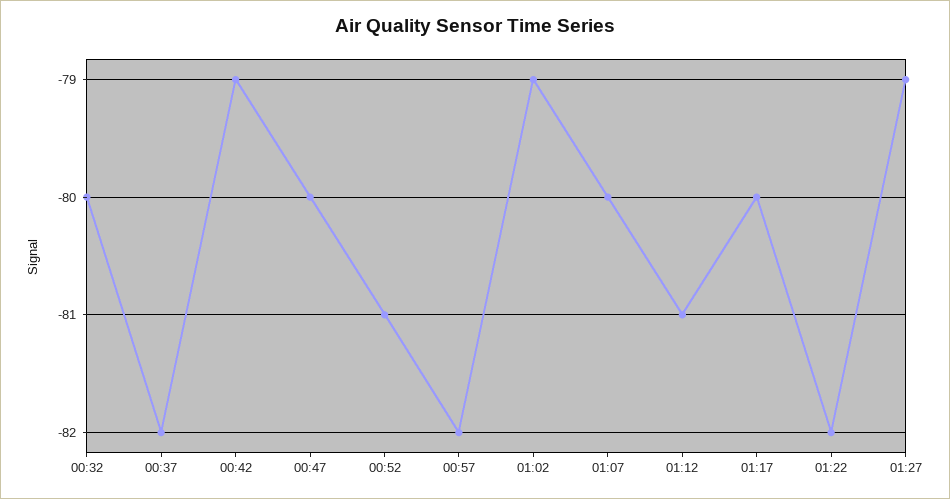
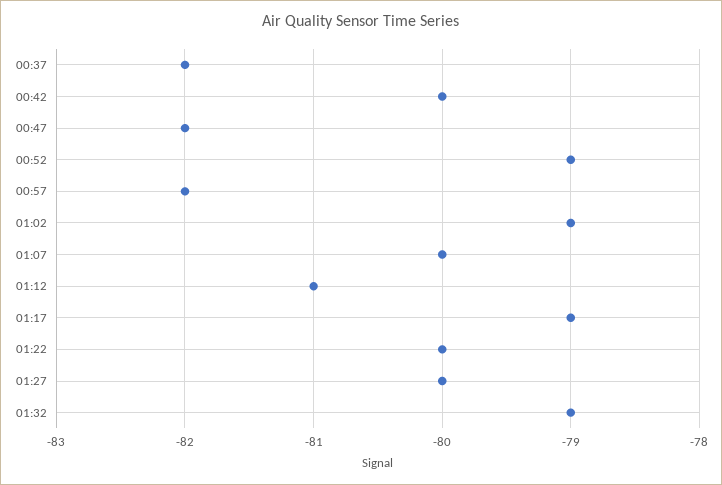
00:32: -80 -> none
00:42: -79 -> -80
00:47: -80 -> -82
00:52: -81 -> -79
01:17: -80 -> -79
01:22: -82 -> -80
01:27: -79 -> -80
01:32: none -> -79

